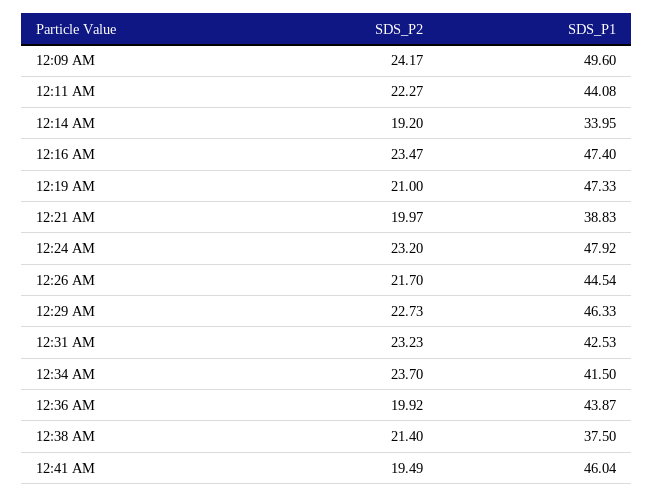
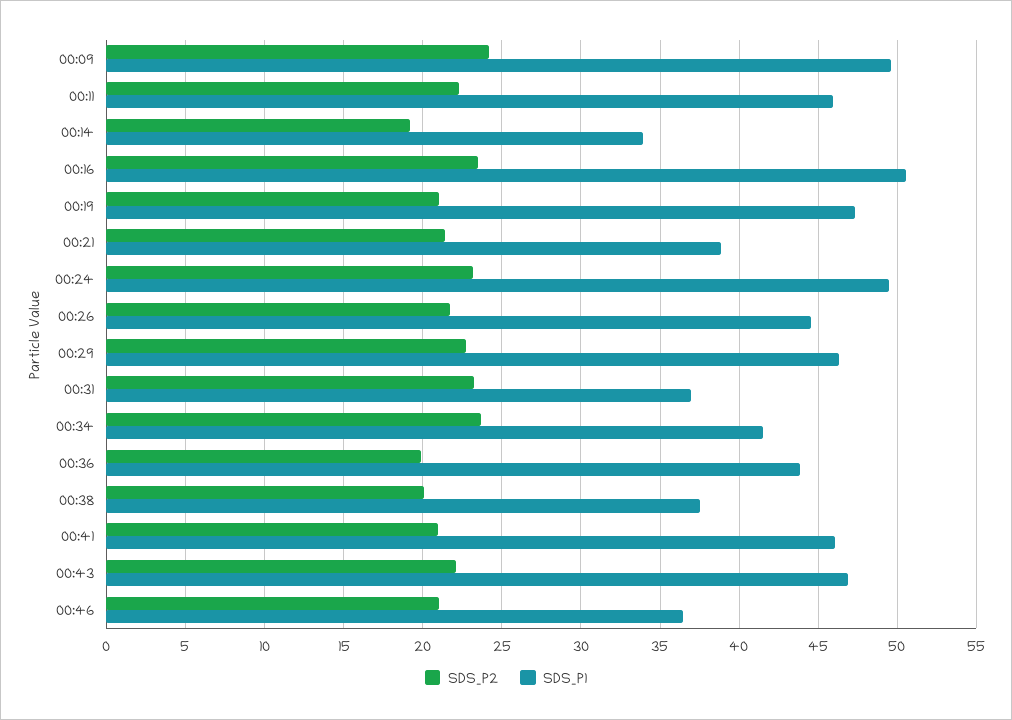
SDS_P1, 12:11 AM: 44.08 -> 46
SDS_P1, 12:16 AM: 47.4 -> 50.5
SDS_P2, 12:21 AM: 19.97 -> 21.5
SDS_P1, 12:24 AM: 47.92 -> 49.5
SDS_P1, 12:31 AM: 42.53 -> 37
SDS_P2, 12:38 AM: 21.4 -> 20
SDS_P2, 12:41 AM: 19.49 -> 21
SDS_P2, 00:43: none -> 22
SDS_P1, 00:43: none -> 47
SDS_P2, 00:46: none -> 21
SDS_P1, 00:46: none -> 36.5

